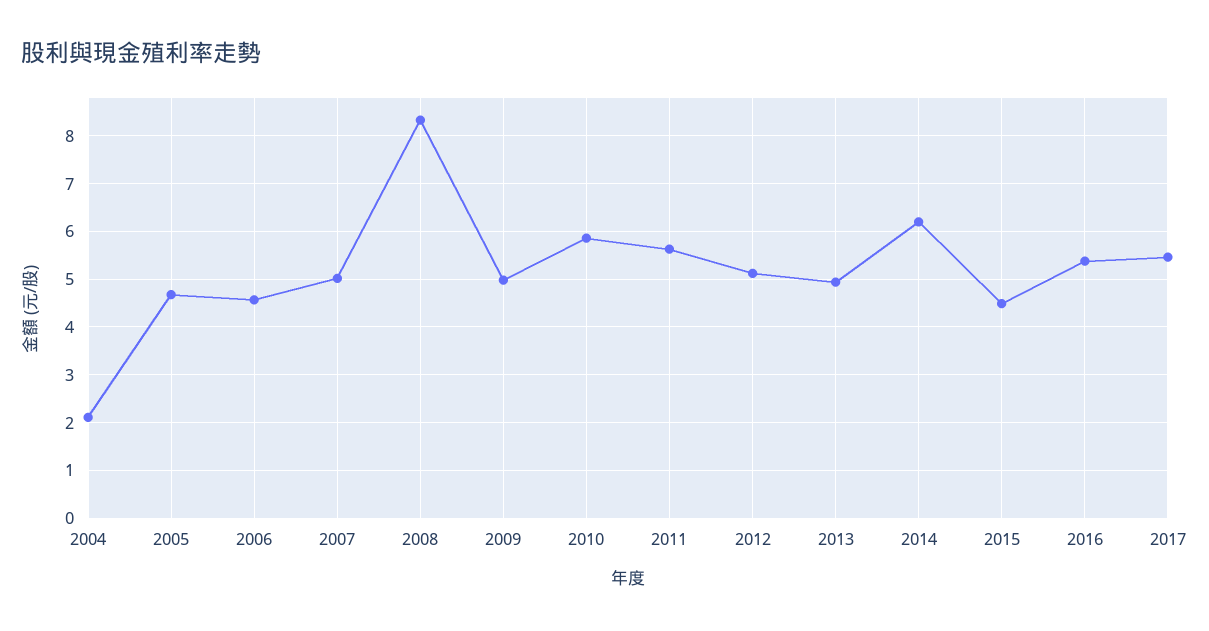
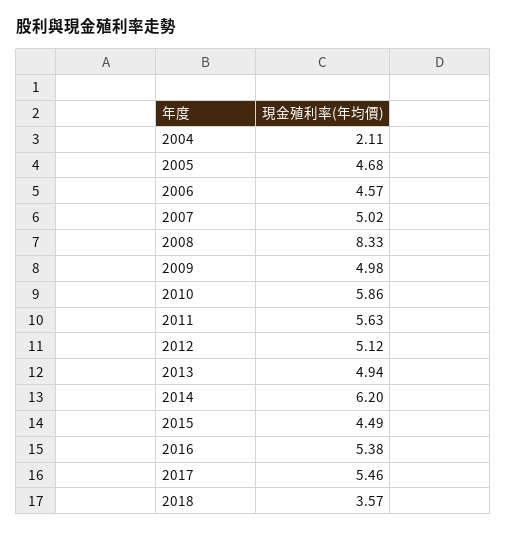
2018: none -> 3.57

